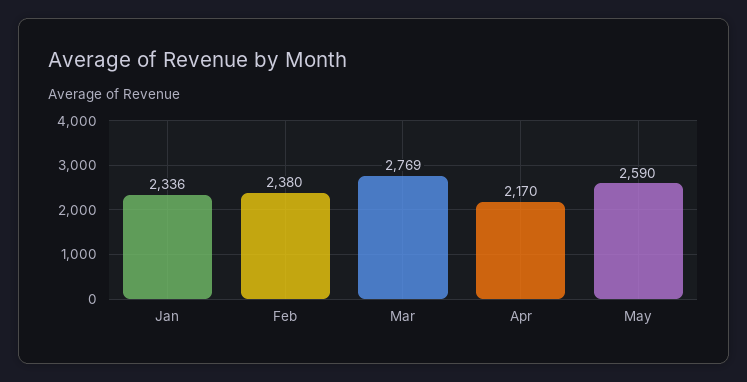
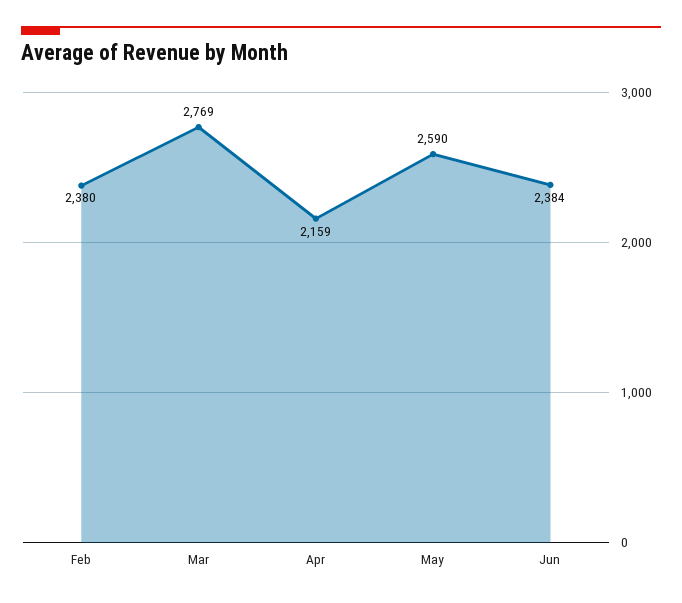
Jan: 2336 -> none
Apr: 2170 -> 2159
Jun: none -> 2384

